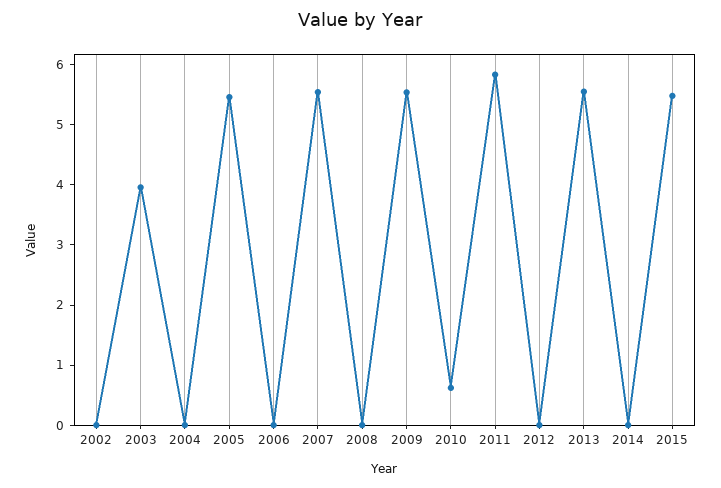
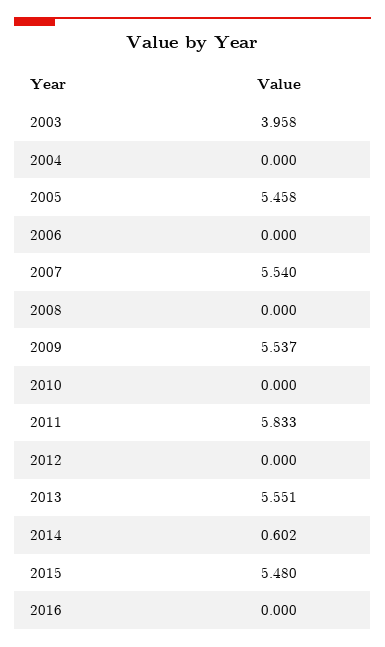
2002: 0 -> none
2010: 0.6 -> 0
2014: 0 -> 0.602
2016: none -> 0

